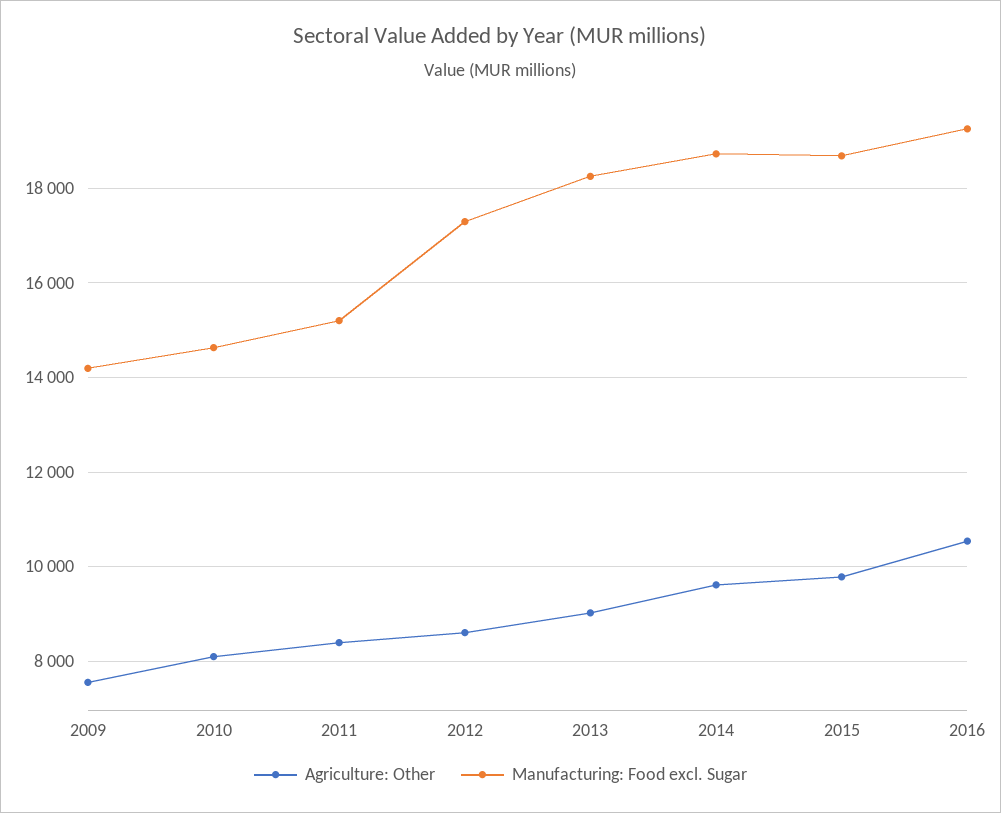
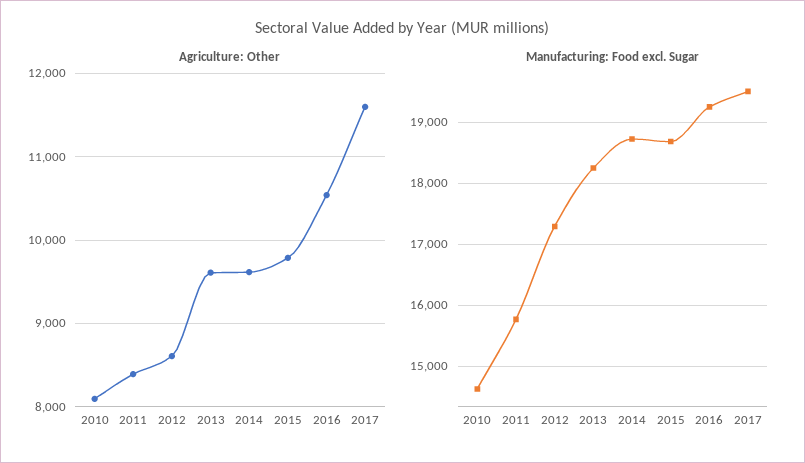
Agriculture: Other, 2009: 7600 -> none
Manufacturing: Food excl. Sugar, 2009: 14200 -> none
Manufacturing: Food excl. Sugar, 2011: 15200 -> 15800
Agriculture: Other, 2013: 9000 -> 9600
Agriculture: Other, 2017: none -> 11600
Manufacturing: Food excl. Sugar, 2017: none -> 19500

